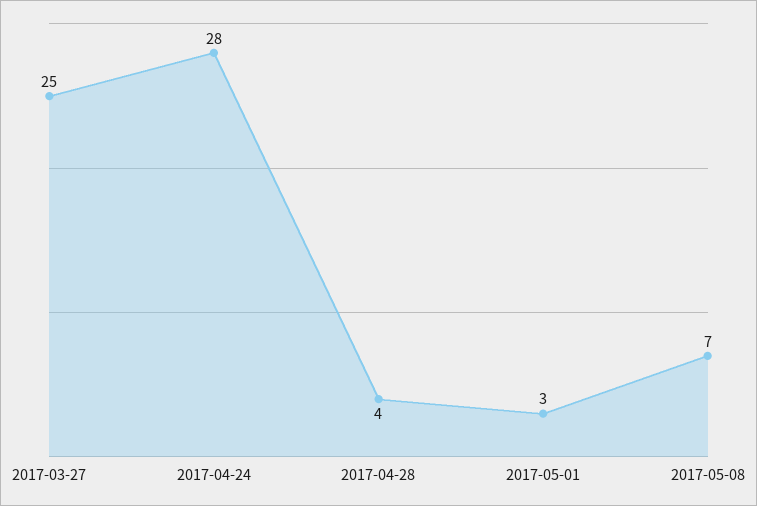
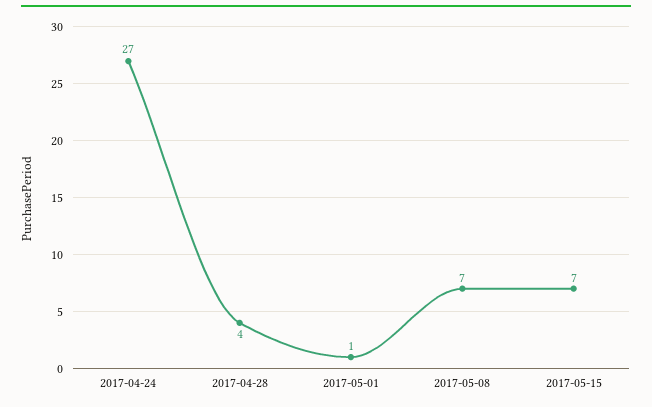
2017-03-27: 25 -> none
2017-04-24: 28 -> 27
2017-05-01: 3 -> 1
2017-05-15: none -> 7

